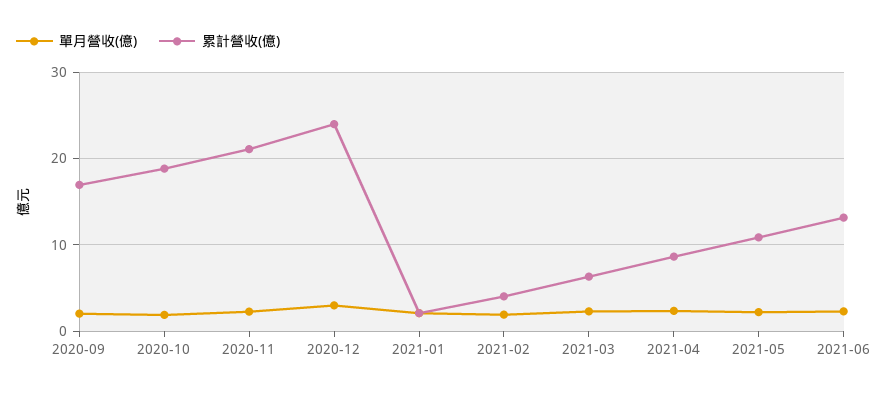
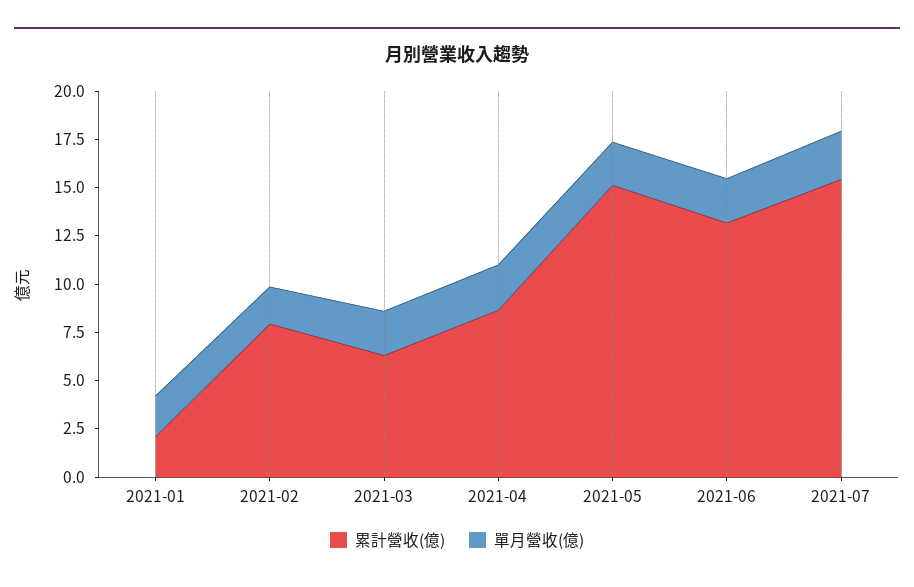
單月營收(億), 2020-09: 2 -> none
累計營收(億), 2020-09: 17 -> none
單月營收(億), 2020-10: 2 -> none
累計營收(億), 2020-10: 19 -> none
單月營收(億), 2020-11: 2 -> none
累計營收(億), 2020-11: 21 -> none
單月營收(億), 2020-12: 3 -> none
累計營收(億), 2020-12: 24 -> none
累計營收(億), 2021-02: 4 -> 8
累計營收(億), 2021-05: 11 -> 15
累計營收(億), 2021-07: none -> 15.5
單月營收(億), 2021-07: none -> 2.5

